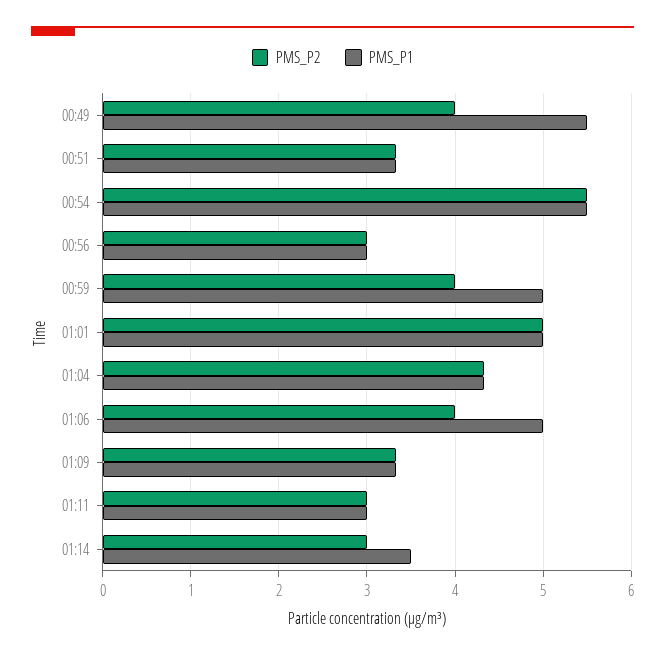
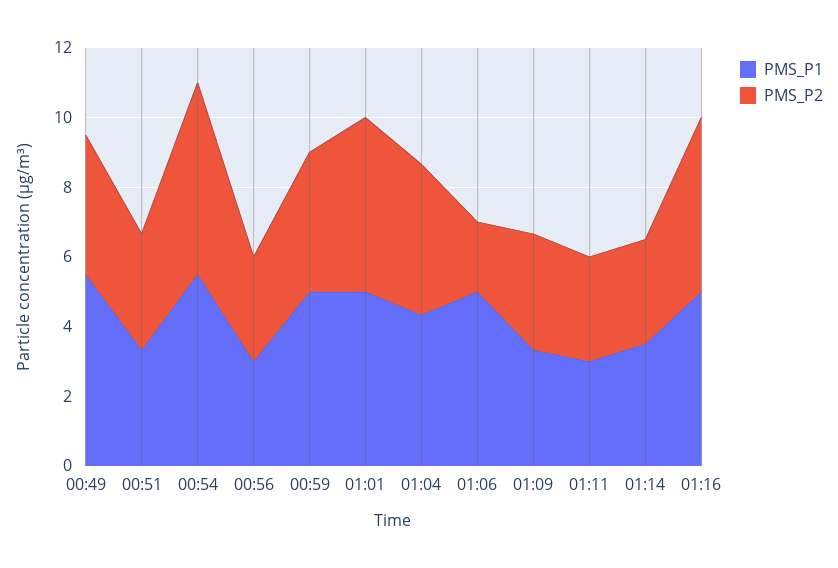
PMS_P2, 01:06: 4 -> 2
PMS_P1, 01:16: none -> 5
PMS_P2, 01:16: none -> 5

